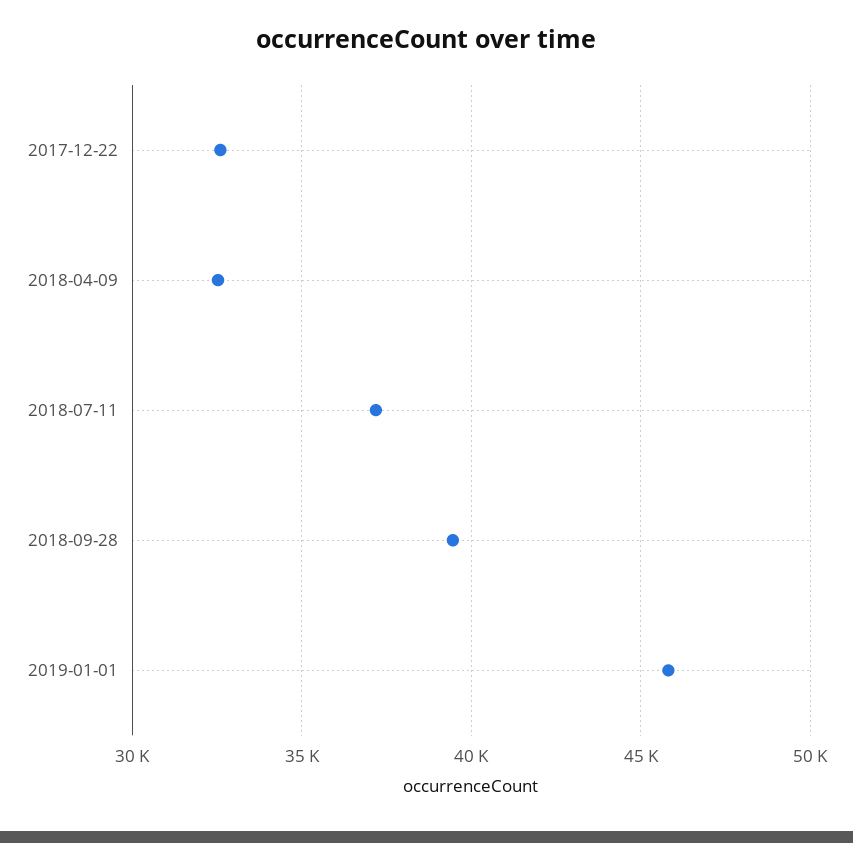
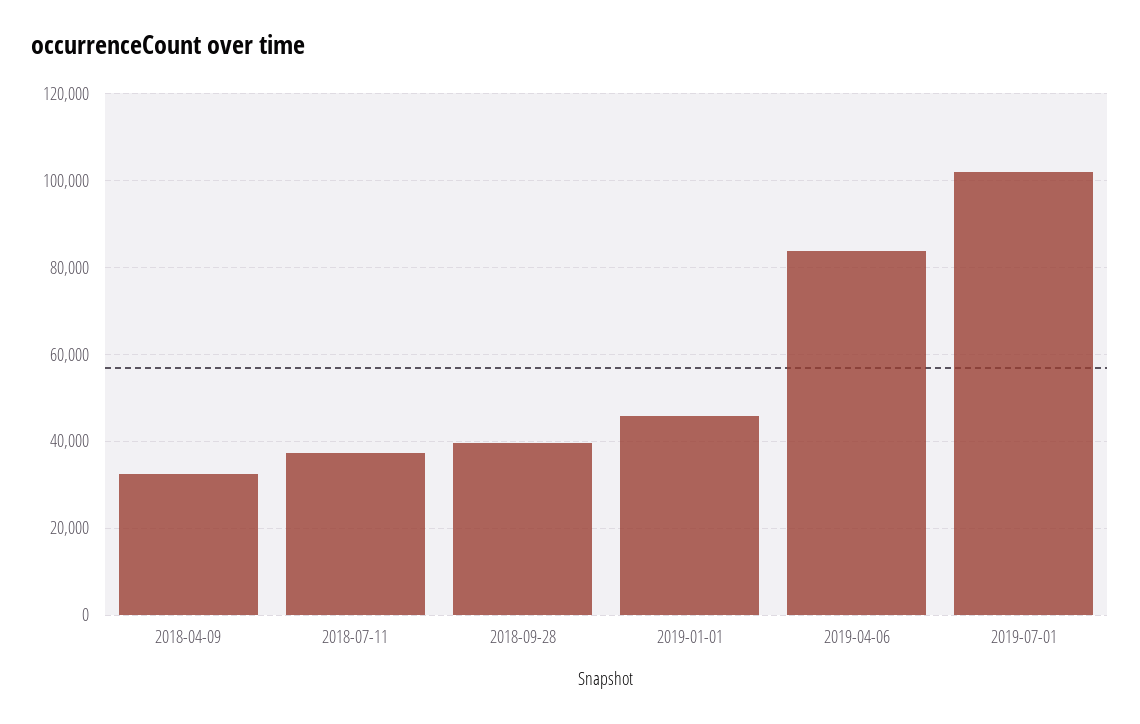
2017-12-22: 32500 -> none
2019-04-06: none -> 84000
2019-07-01: none -> 102000

